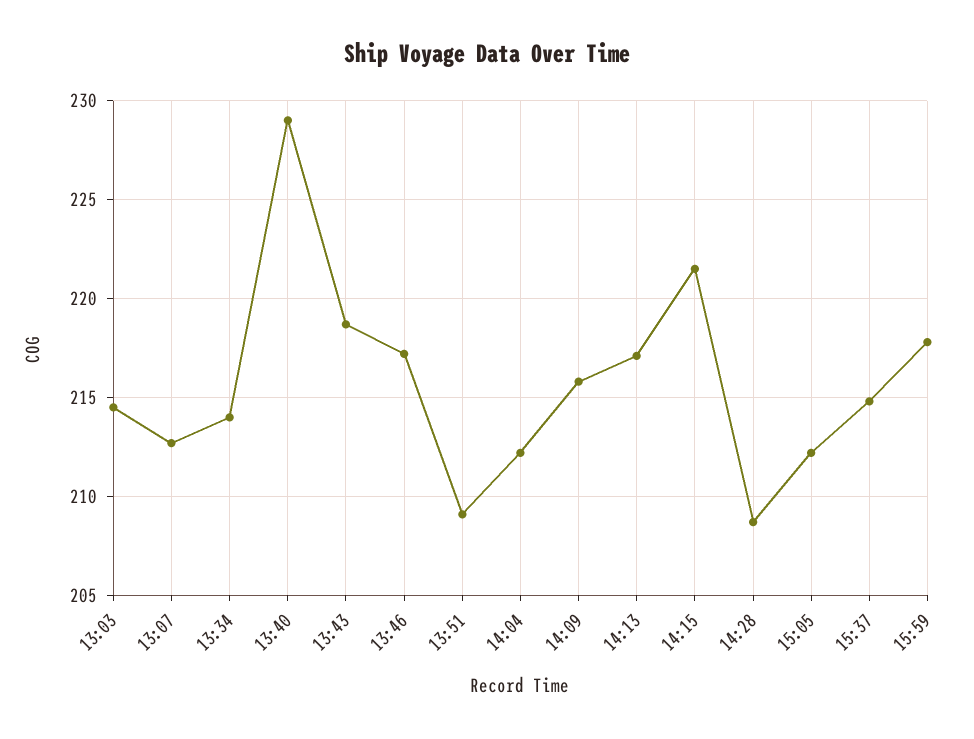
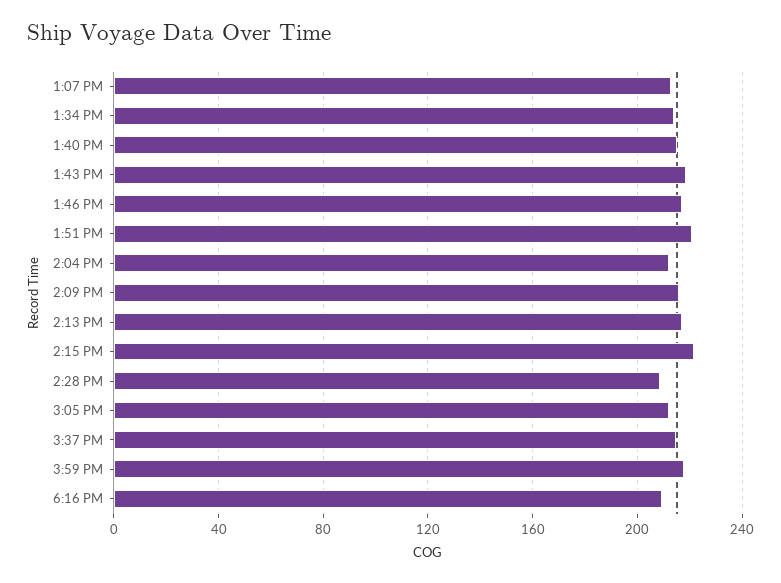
13:03: 214.5 -> none
13:40: 229 -> 215
13:51: 209 -> 220
6:16 PM: none -> 210

